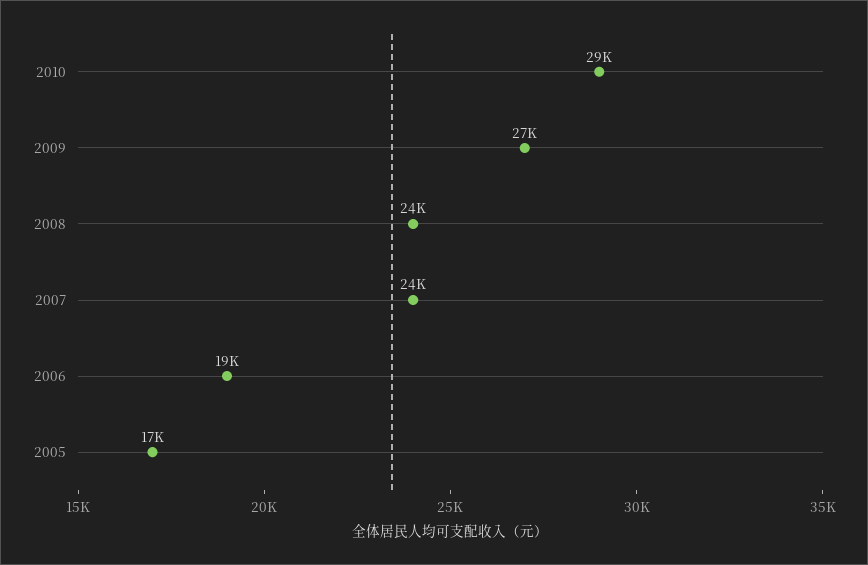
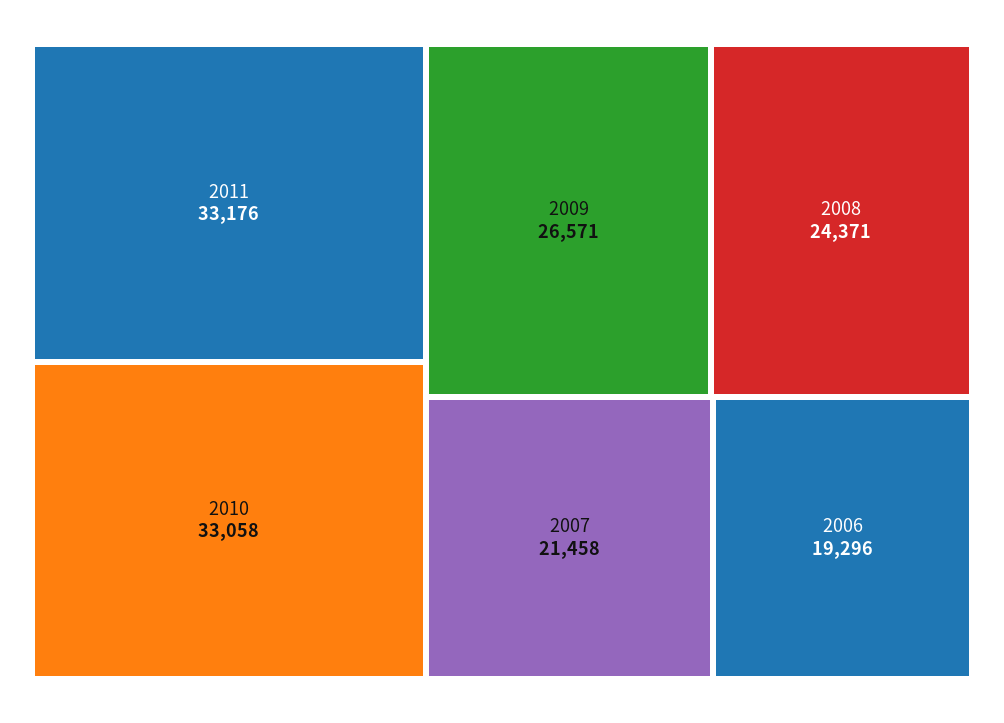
2010: 29000 -> 33058
2007: 24000 -> 21458
2005: 17000 -> none
2011: none -> 33176

